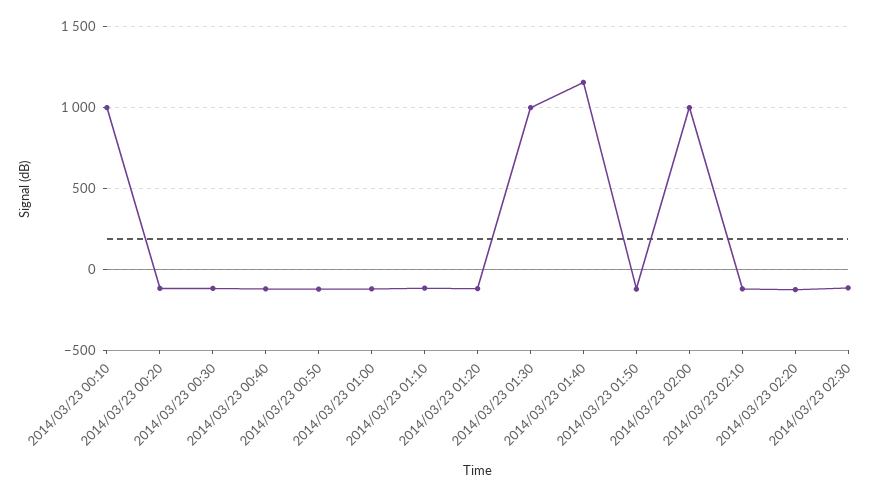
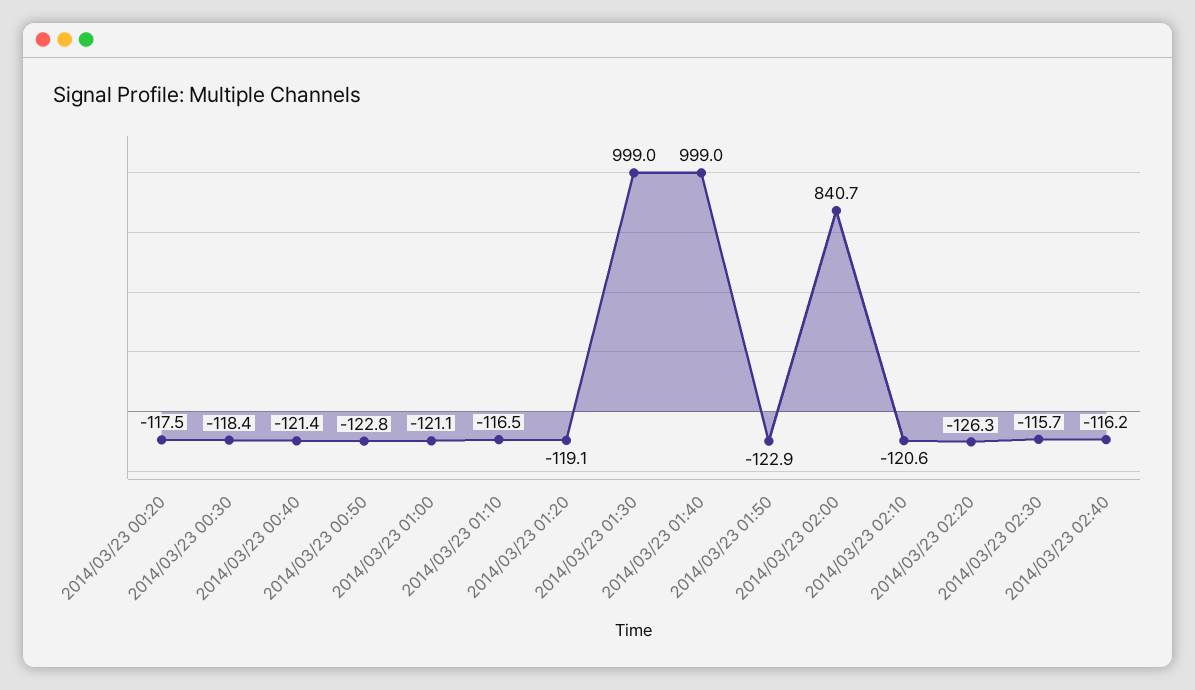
2014/03/23 00:10: 1000 -> none
2014/03/23 01:40: 1150 -> 999
2014/03/23 02:00: 1000 -> 840.7
2014/03/23 02:40: none -> -116.2

